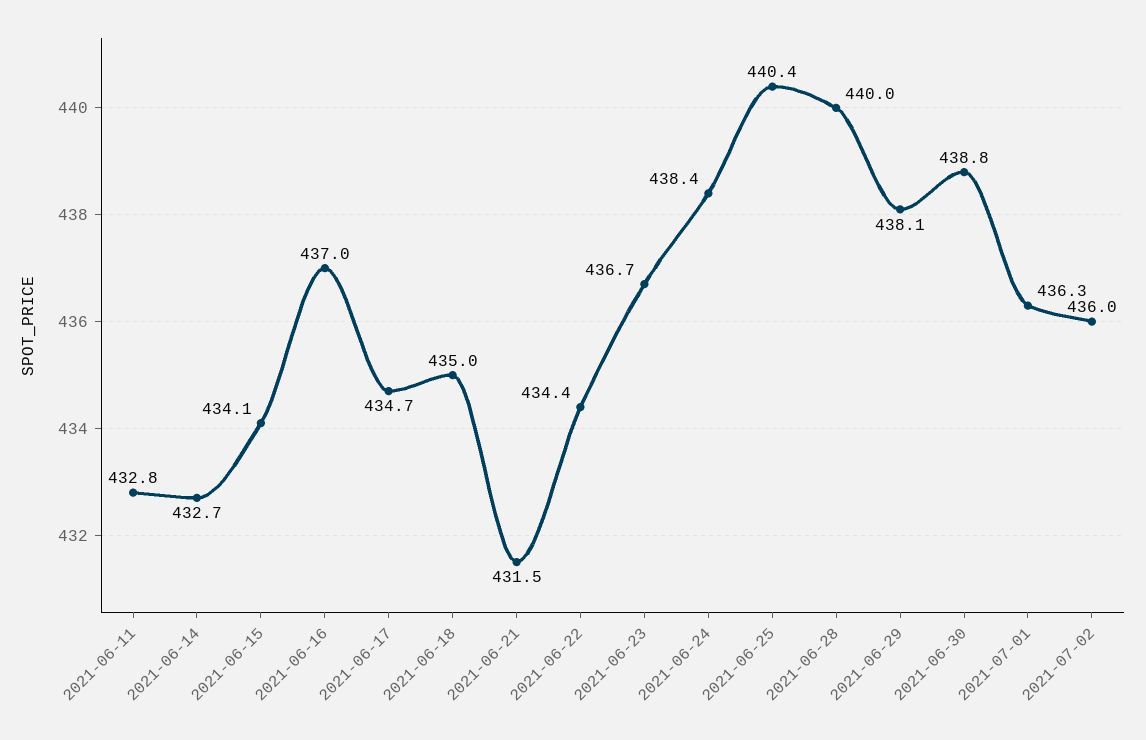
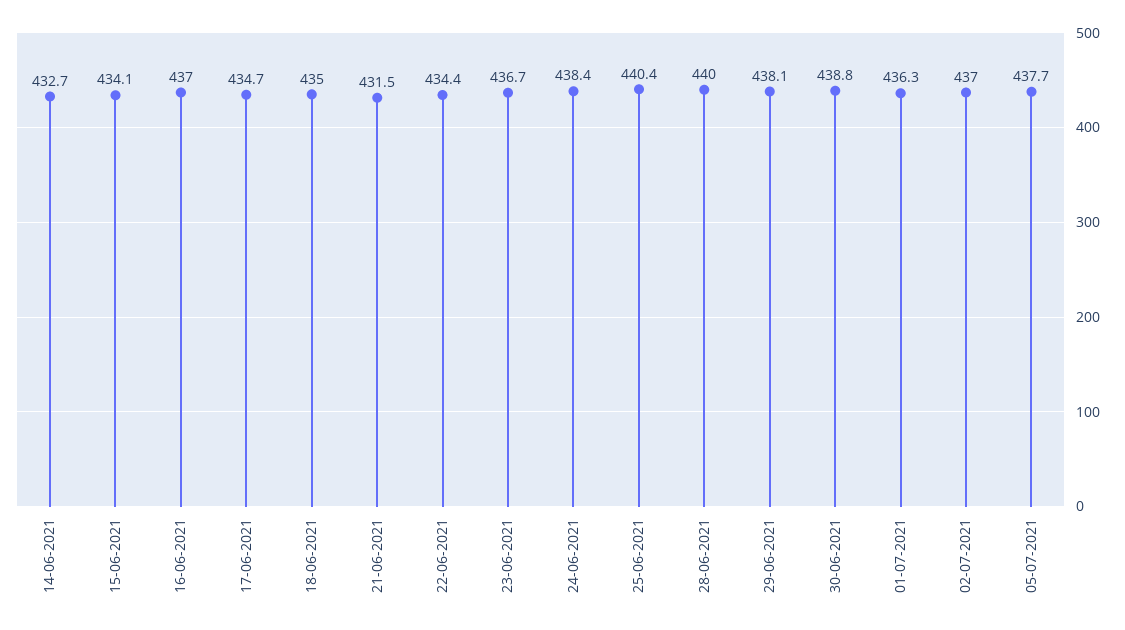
2021-06-11: 432.8 -> none
2021-07-02: 436 -> 437
05-07-2021: none -> 437.7

